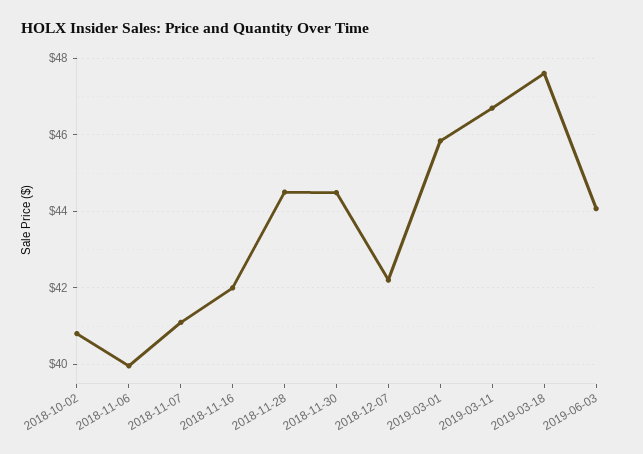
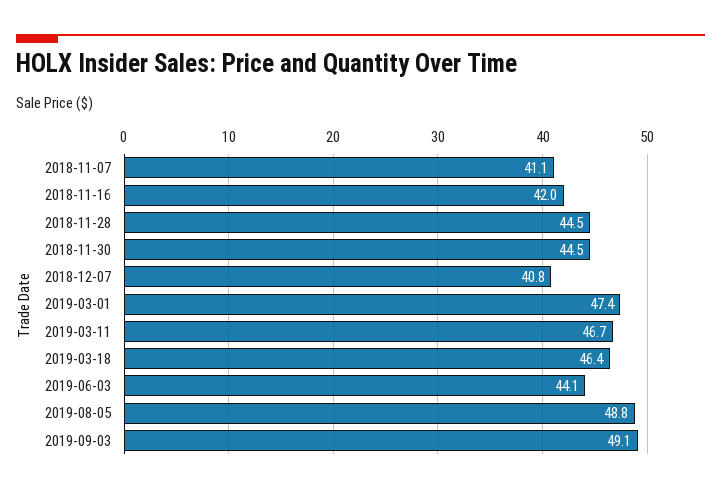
2018-10-02: 40.8 -> none
2018-11-06: 40 -> none
2018-12-07: 42.2 -> 40.8
2019-03-01: 45.8 -> 47.4
2019-03-18: 47.6 -> 46.4
2019-08-05: none -> 48.8
2019-09-03: none -> 49.1

